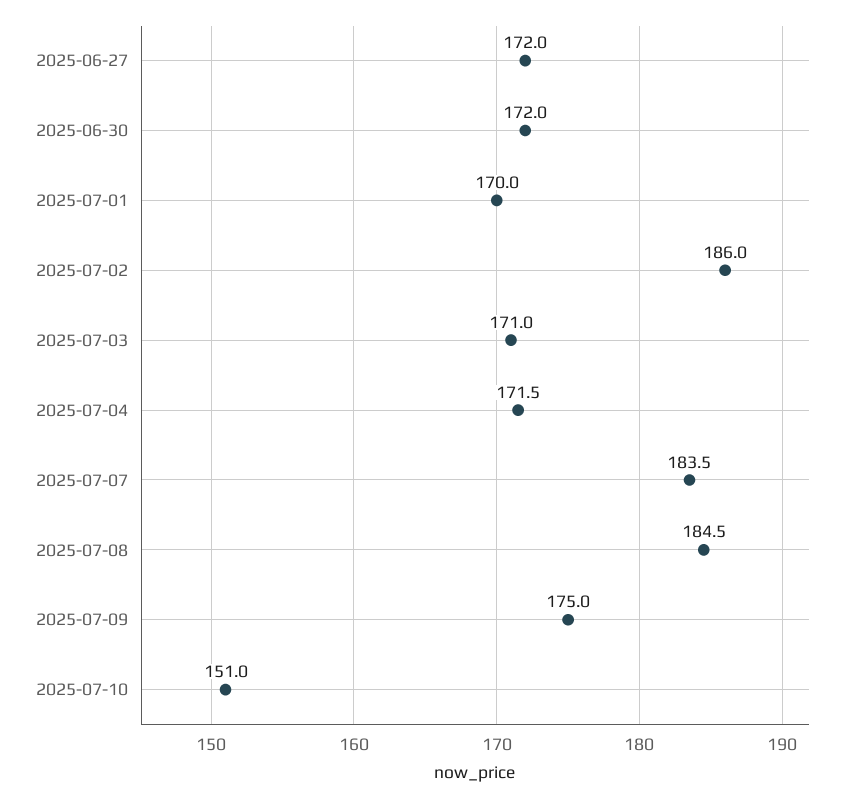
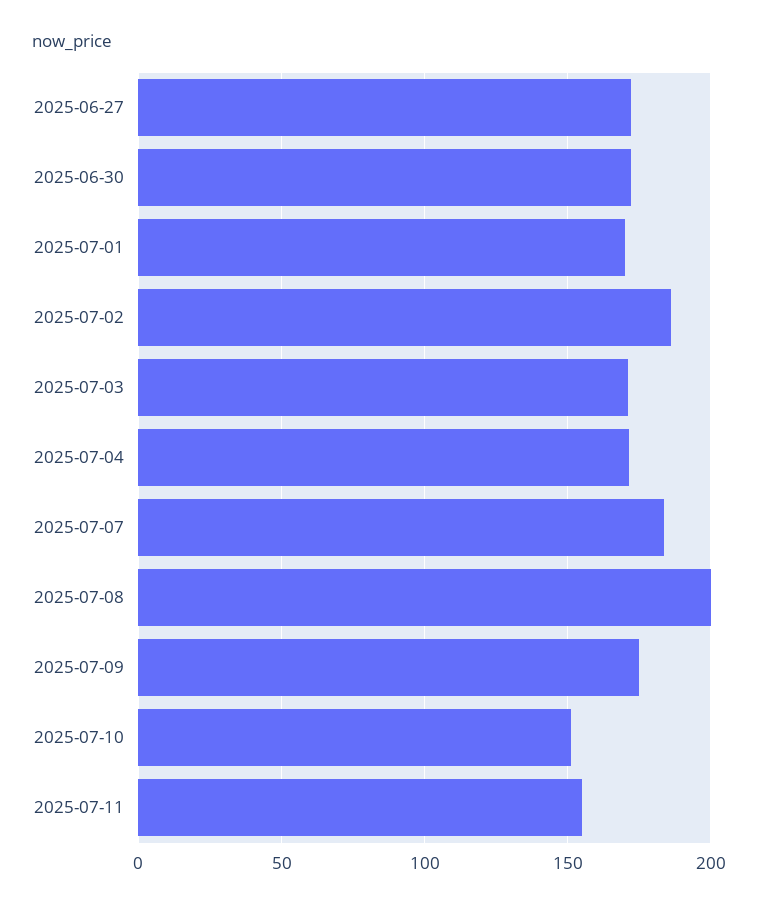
2025-07-08: 184.5 -> 200
2025-07-11: none -> 155

